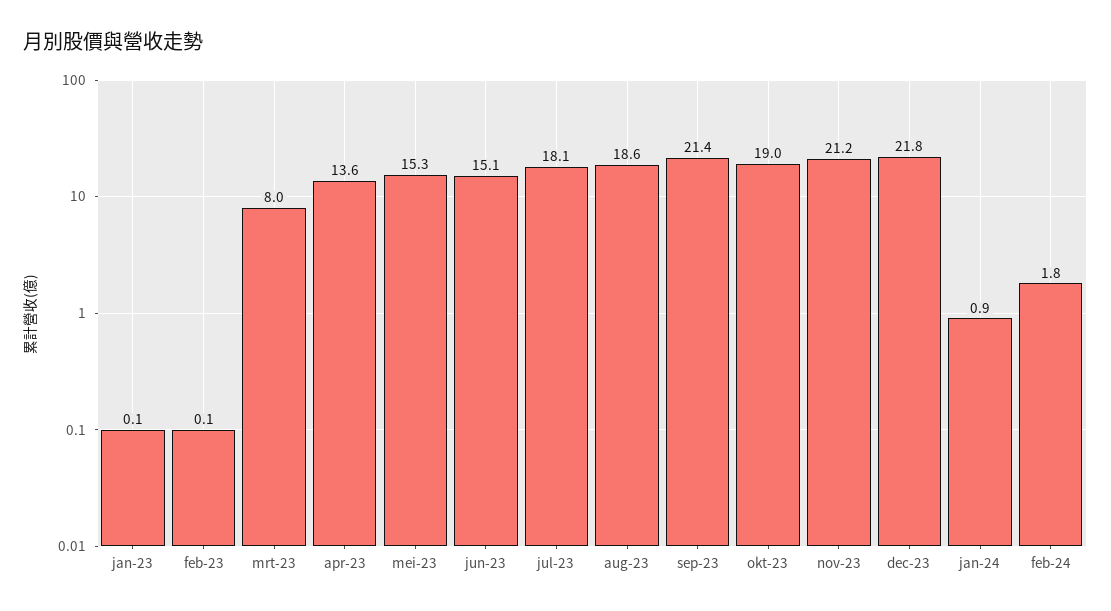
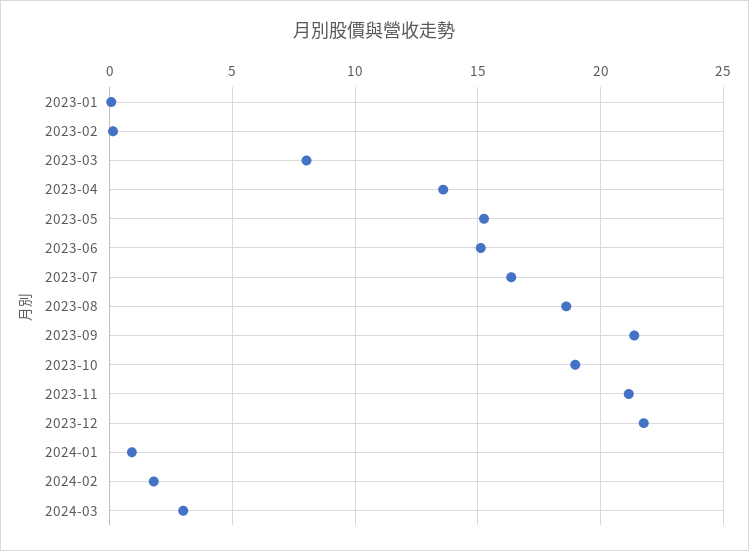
jul-23: 18.1 -> 16.5
2024-03: none -> 3

